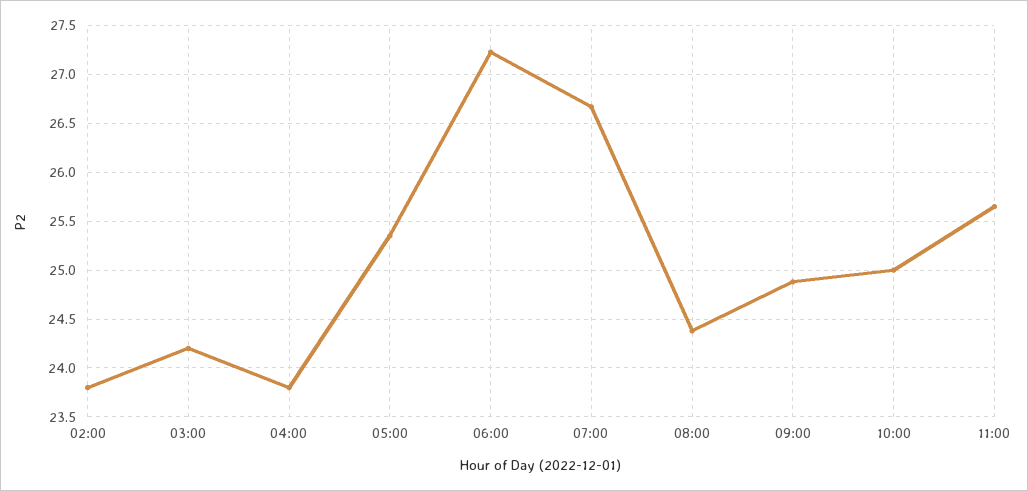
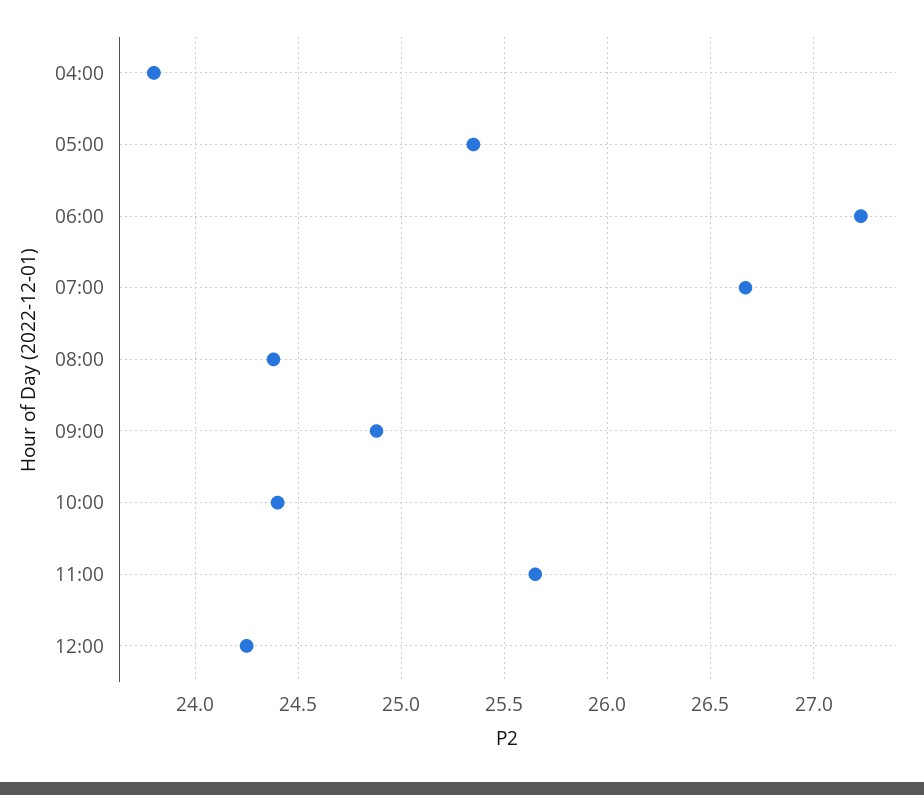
02:00: 23.8 -> none
03:00: 24.2 -> none
10:00: 25 -> 24.4
12:00: none -> 24.25

